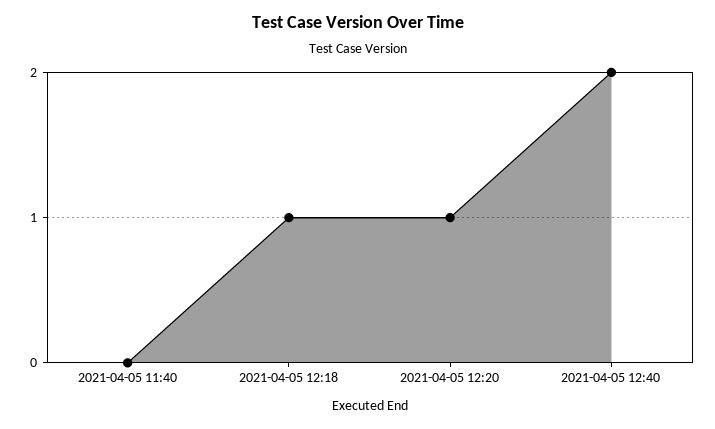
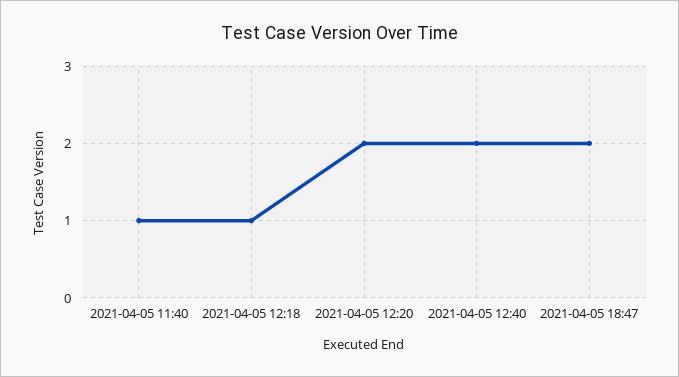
2021-04-05 11:40: 0 -> 1
2021-04-05 12:20: 1 -> 2
2021-04-05 18:47: none -> 2

